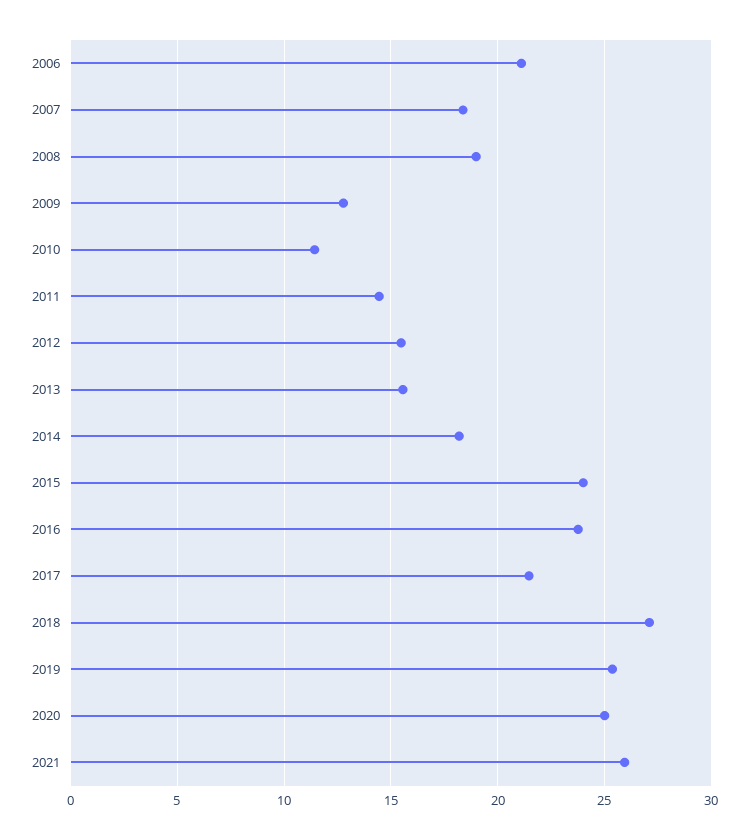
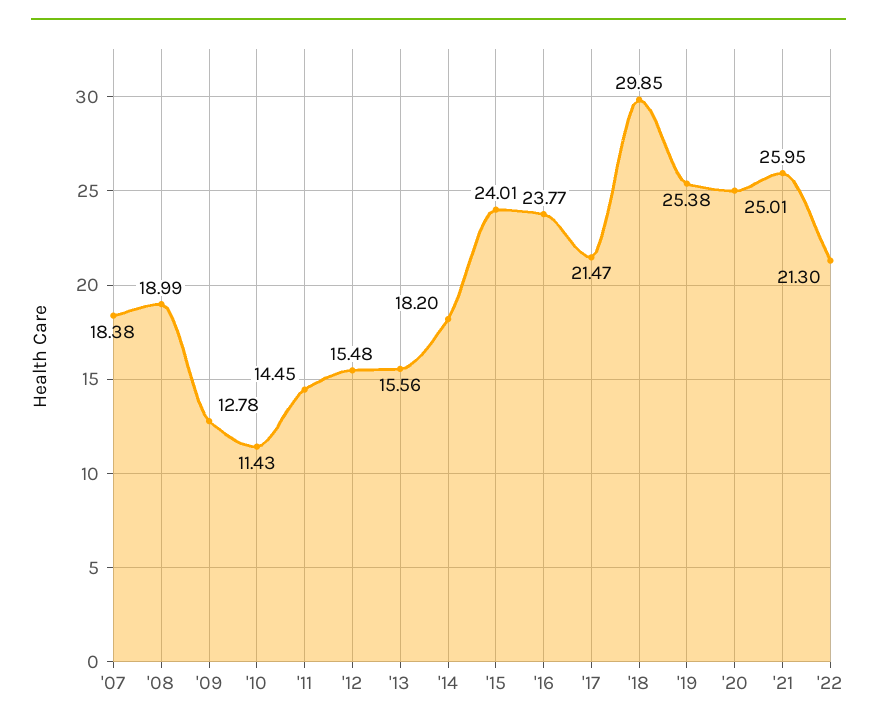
2006: 21 -> none
2018: 27 -> 29.85
'22: none -> 21.3

